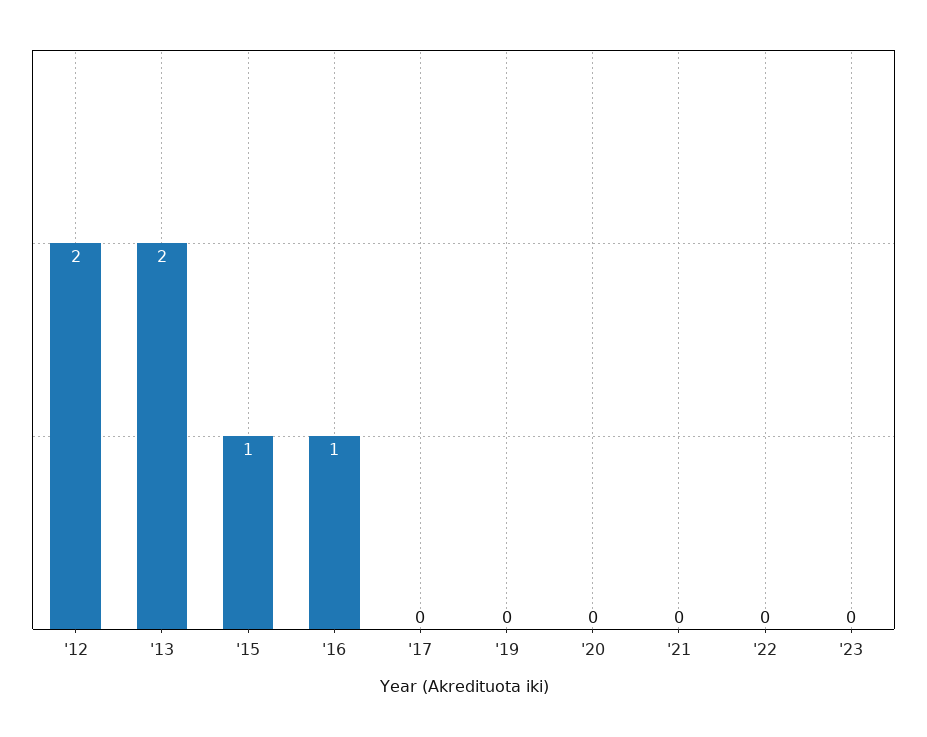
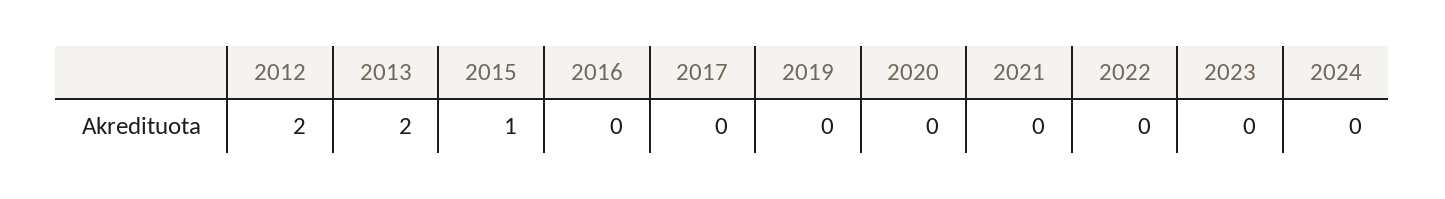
'16: 1 -> 0
2024: none -> 0

